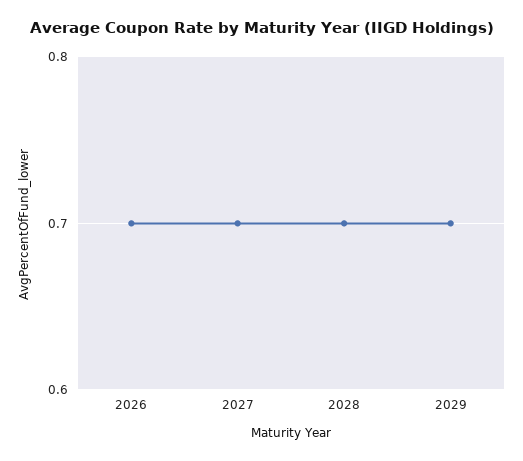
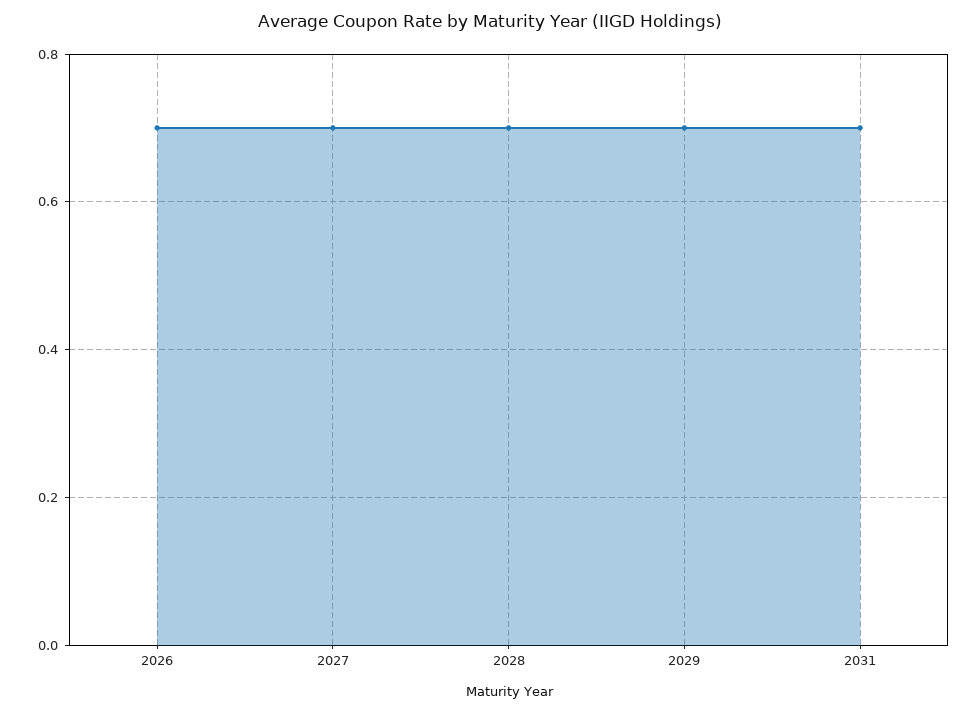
2031: none -> 0.7

